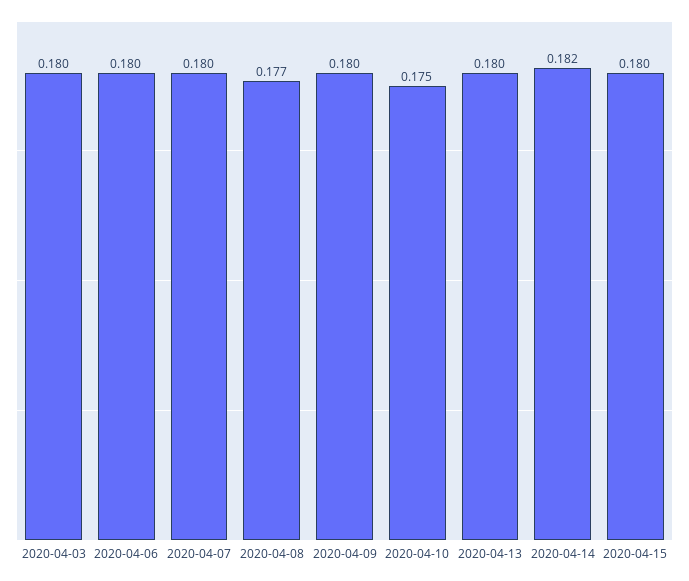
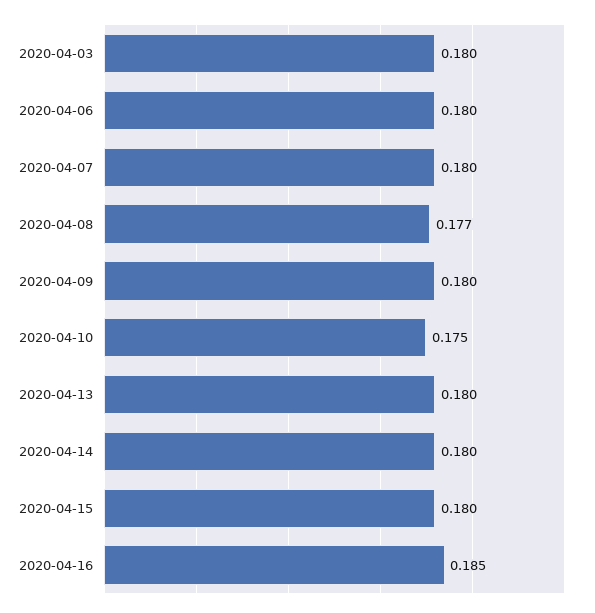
2020-04-14: 0.182 -> 0.18
2020-04-16: none -> 0.185

